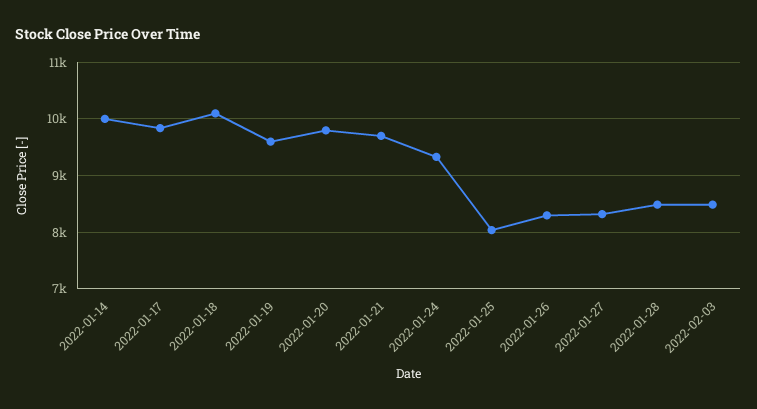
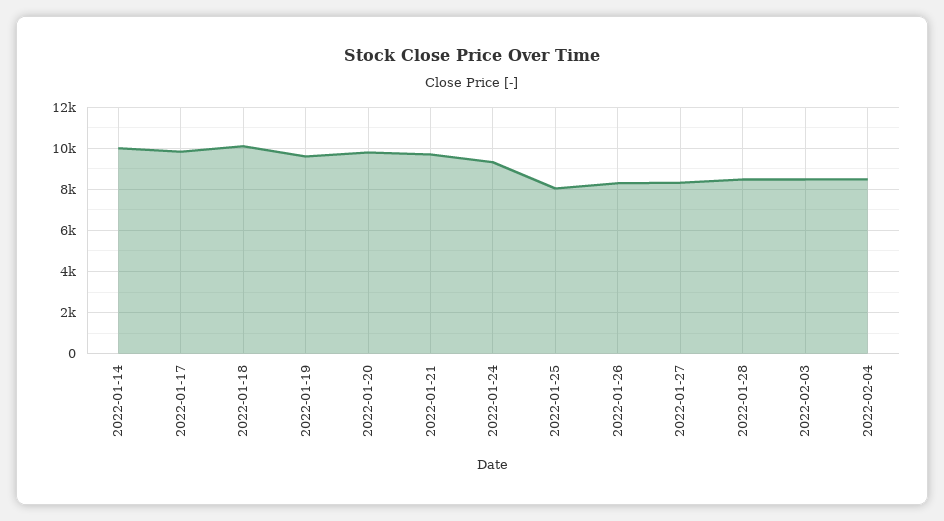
2022-02-04: none -> 8500

